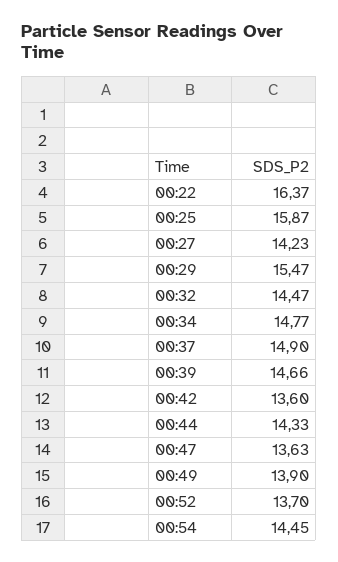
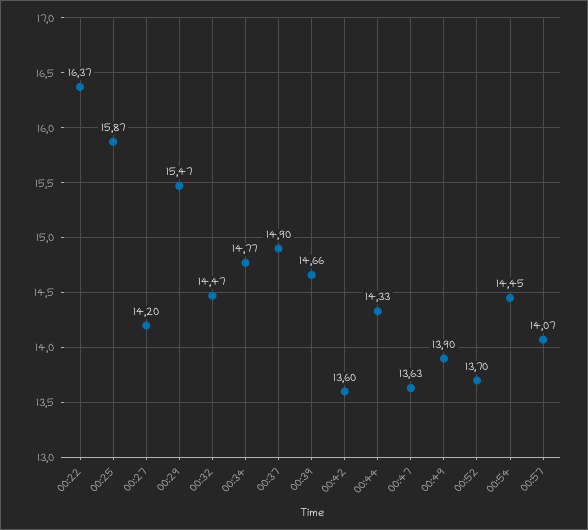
00:27: 14.23 -> 14.2
00:57: none -> 14.07

